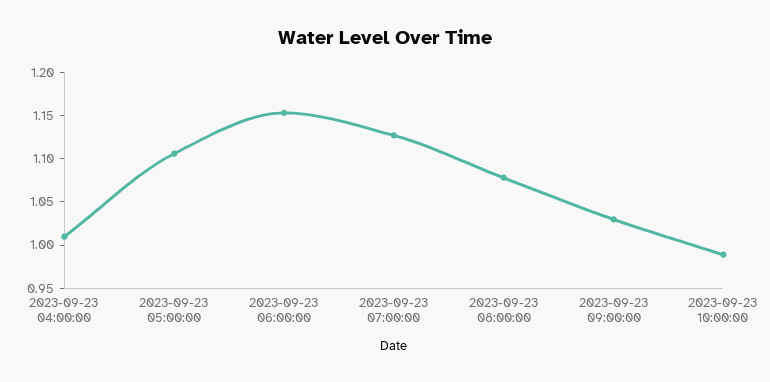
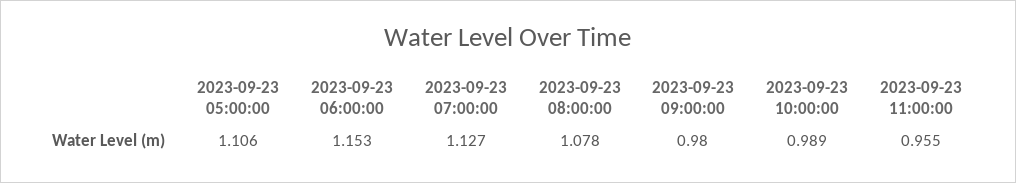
2023-09-23 04:00:00: 1.01 -> none
2023-09-23 09:00:00: 1.03 -> 0.98
2023-09-23 11:00:00: none -> 0.955

